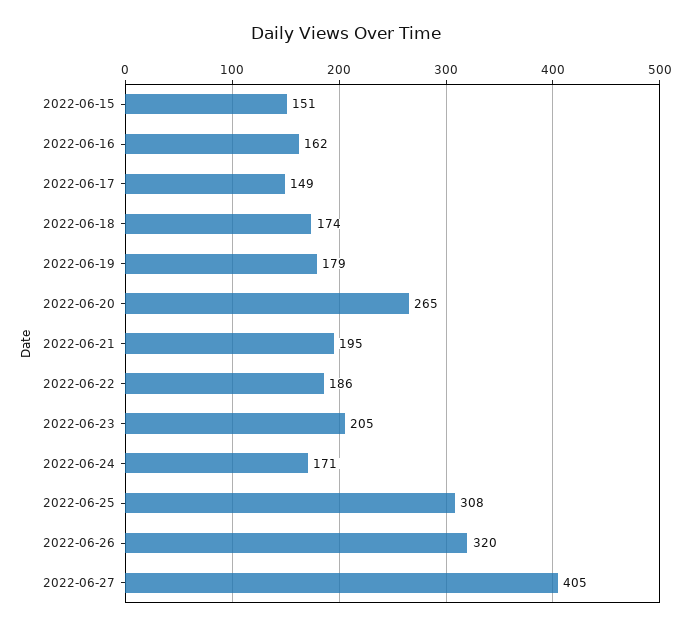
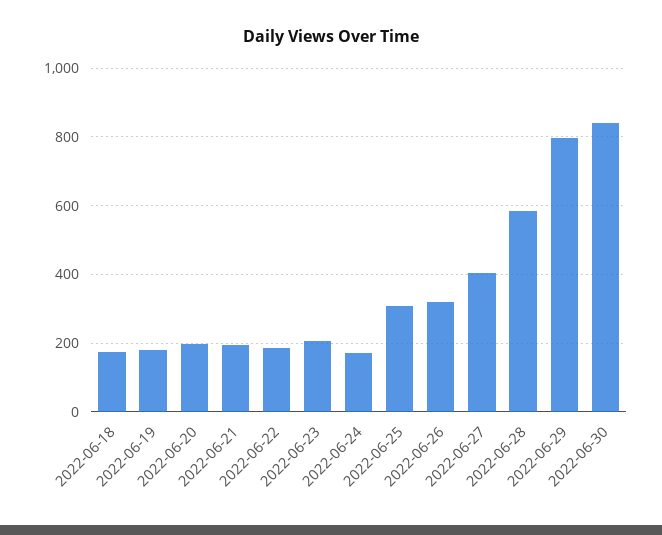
2022-06-15: 151 -> none
2022-06-16: 162 -> none
2022-06-17: 149 -> none
2022-06-20: 265 -> 200
2022-06-28: none -> 580
2022-06-29: none -> 800
2022-06-30: none -> 840

